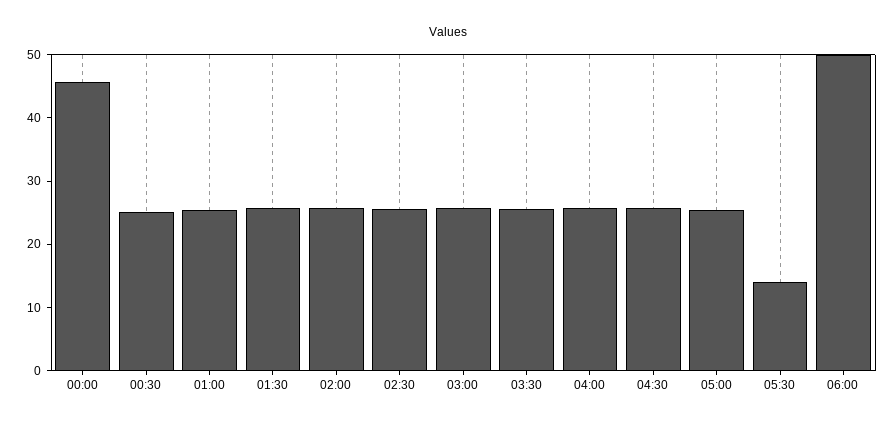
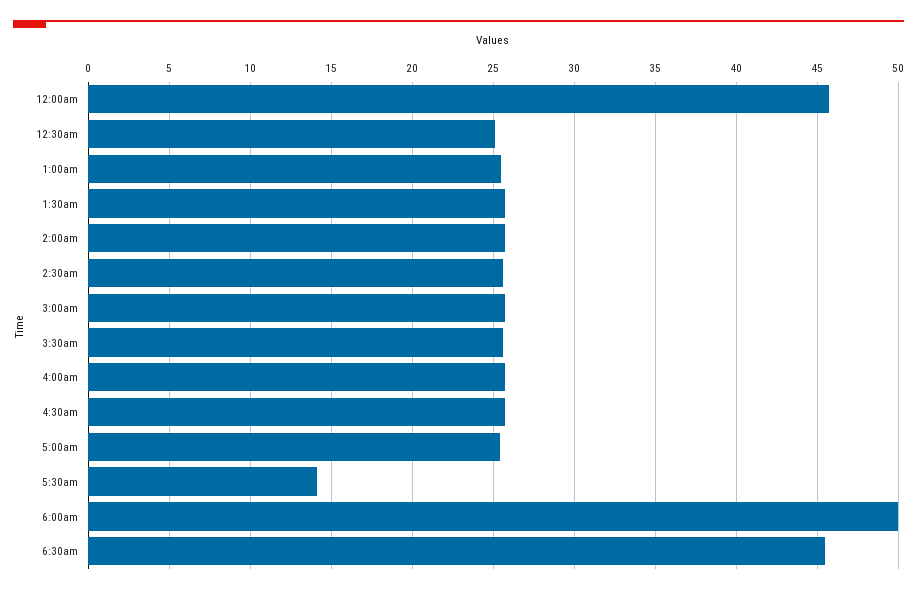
6:30am: none -> 45.5

